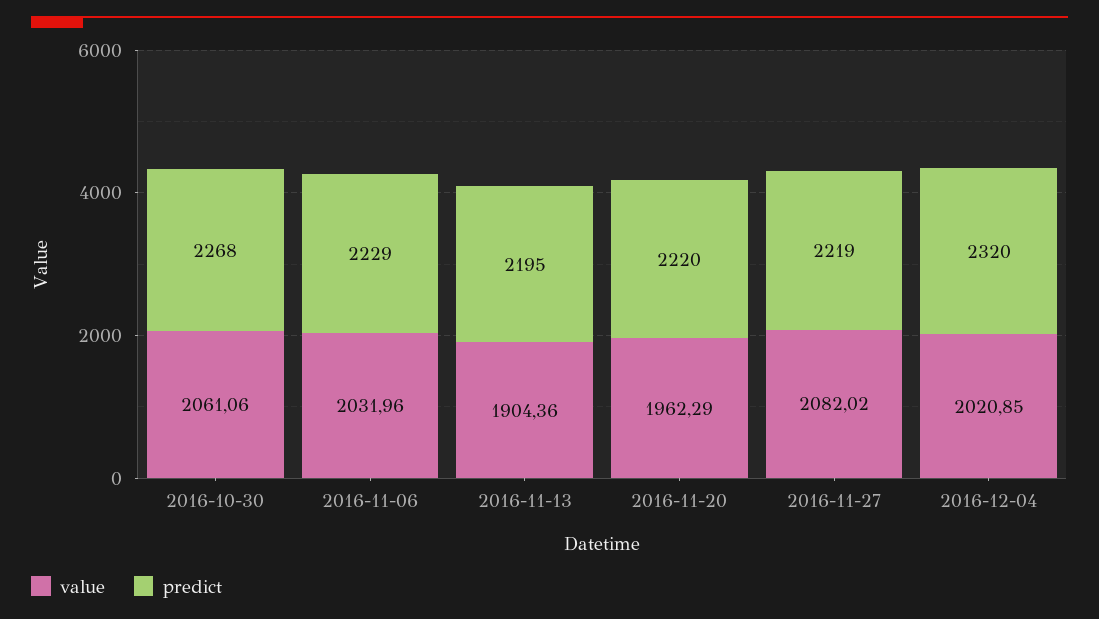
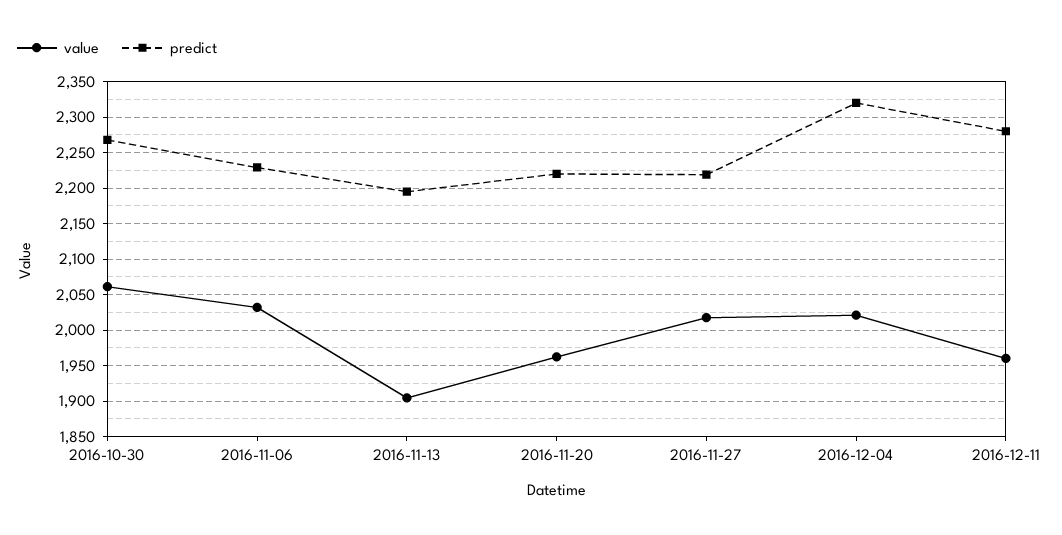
value, 2016-11-27: 2082.02 -> 2020
value, 2016-12-11: none -> 1960
predict, 2016-12-11: none -> 2280

